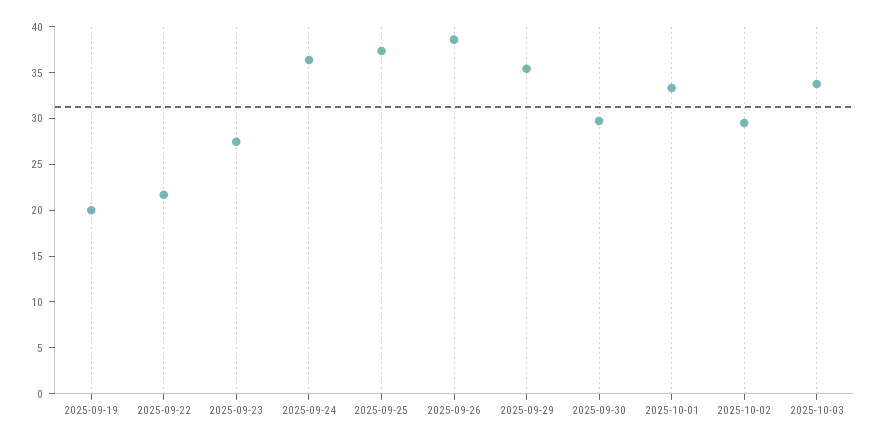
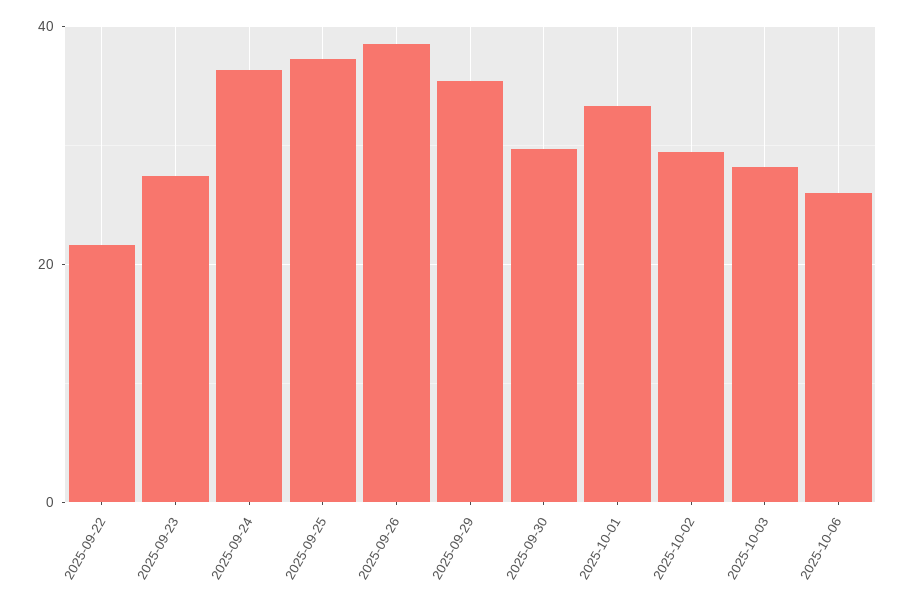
2025-09-19: 20 -> none
2025-10-03: 34 -> 28
2025-10-06: none -> 26

